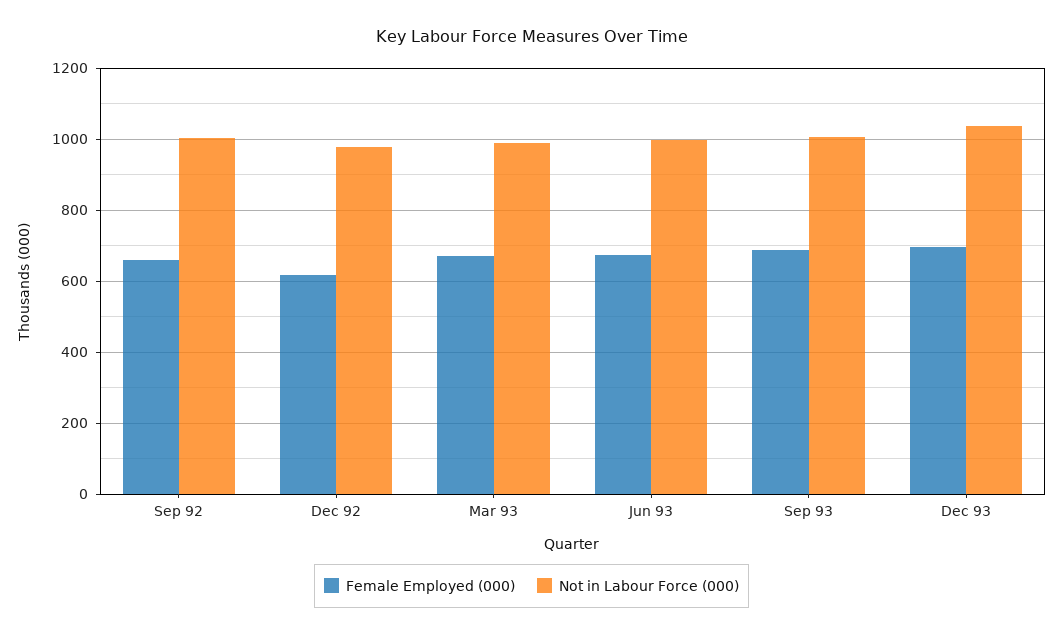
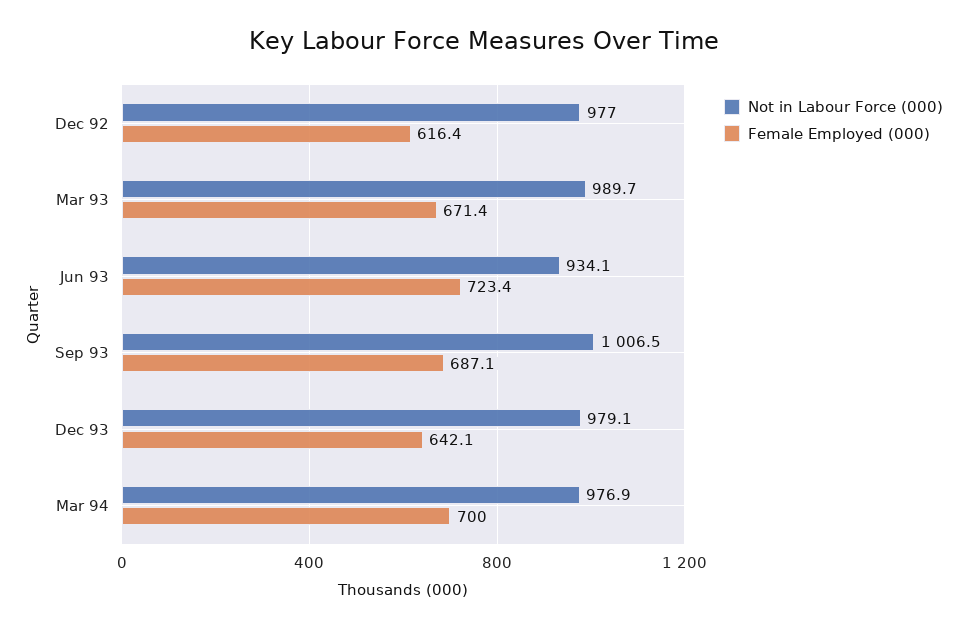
Female Employed (000), Sep 92: 660 -> none
Not in Labour Force (000), Sep 92: 1000 -> none
Female Employed (000), Jun 93: 680 -> 723.4
Not in Labour Force (000), Jun 93: 1000 -> 934.1
Female Employed (000), Dec 93: 700 -> 642.1
Not in Labour Force (000), Dec 93: 1040 -> 979.1
Not in Labour Force (000), Mar 94: none -> 976.9
Female Employed (000), Mar 94: none -> 700

